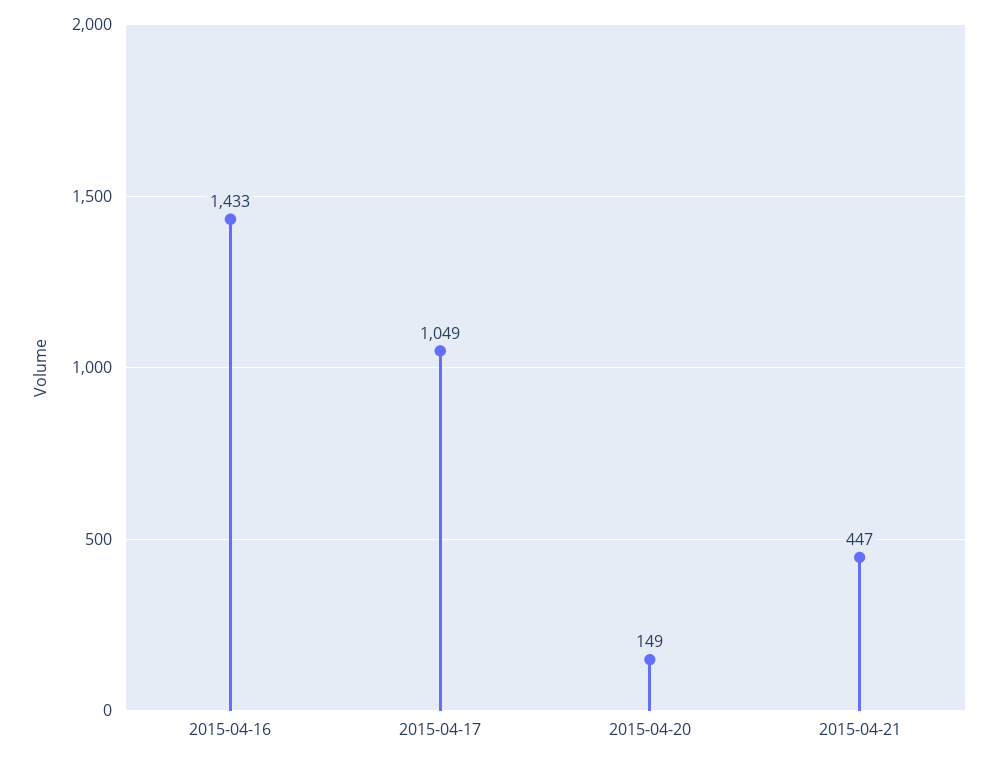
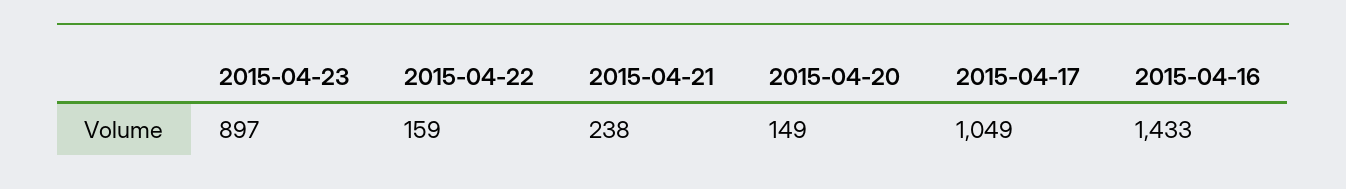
2015-04-21: 447 -> 238
2015-04-23: none -> 897
2015-04-22: none -> 159

